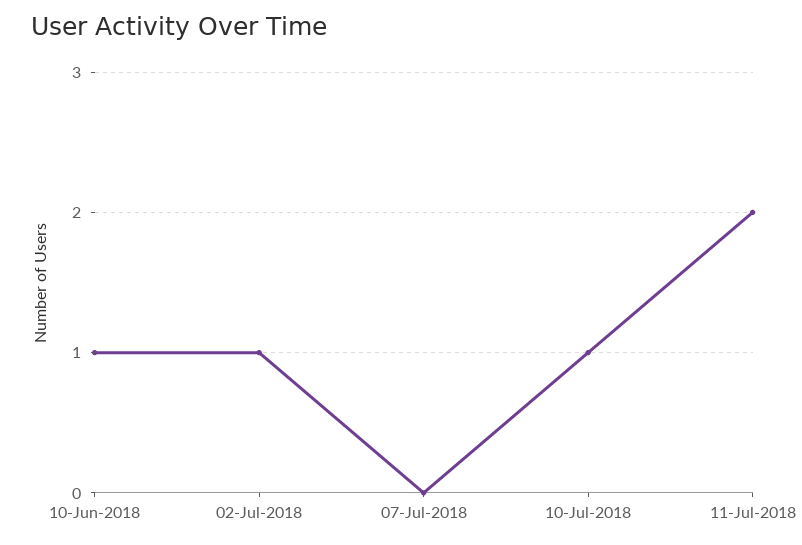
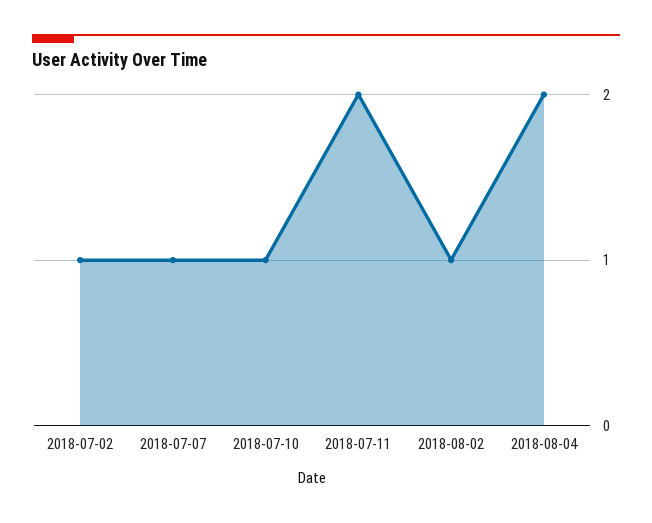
10-Jun-2018: 1 -> none
07-Jul-2018: 0 -> 1
2018-08-02: none -> 1
2018-08-04: none -> 2

